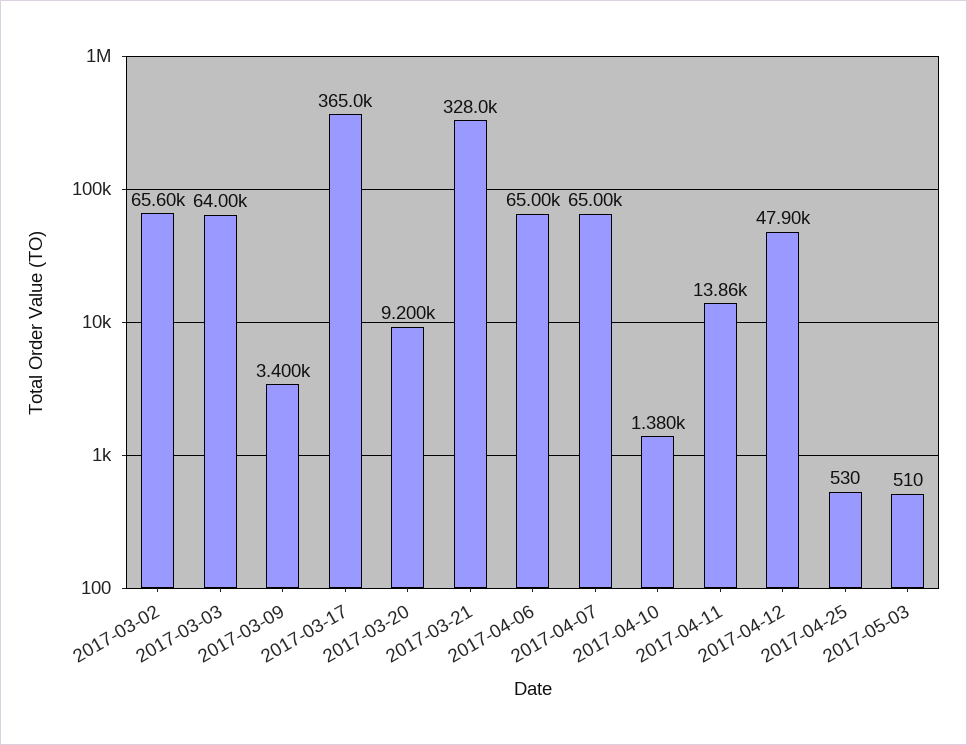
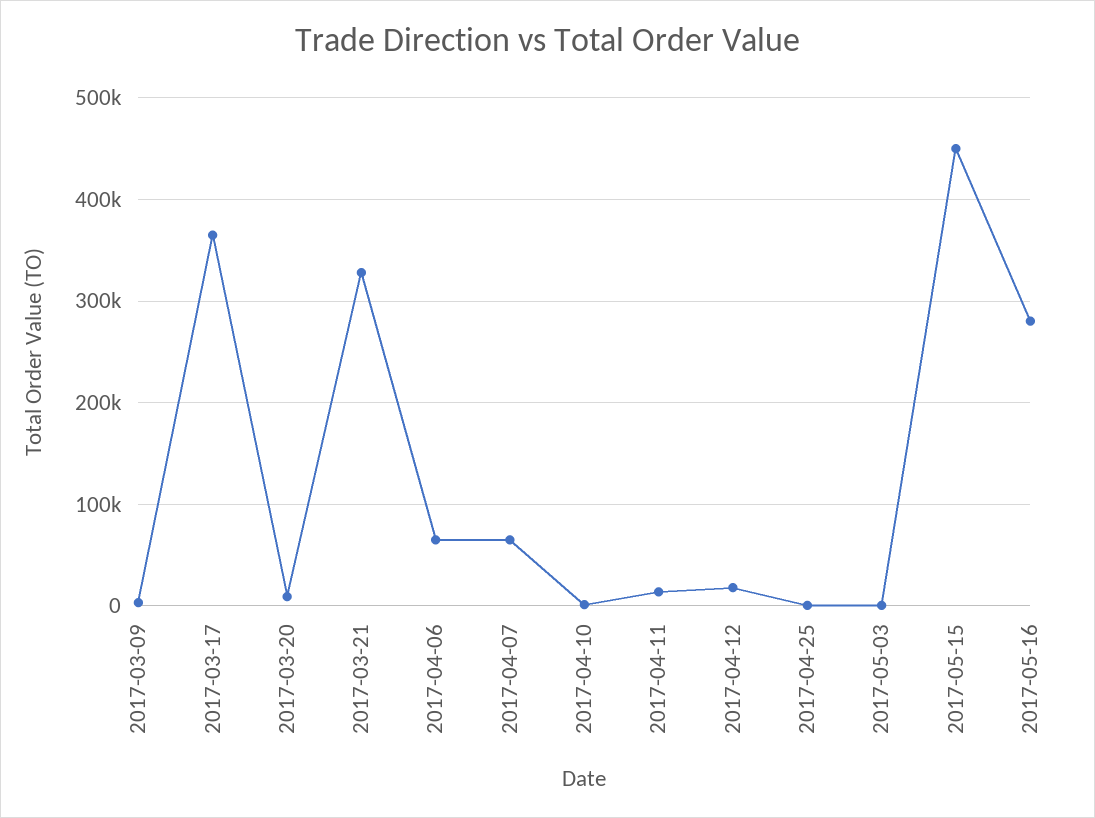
2017-03-02: 65600 -> none
2017-03-03: 64000 -> none
2017-04-12: 47900 -> 20000
2017-05-15: none -> 450000
2017-05-16: none -> 280000

